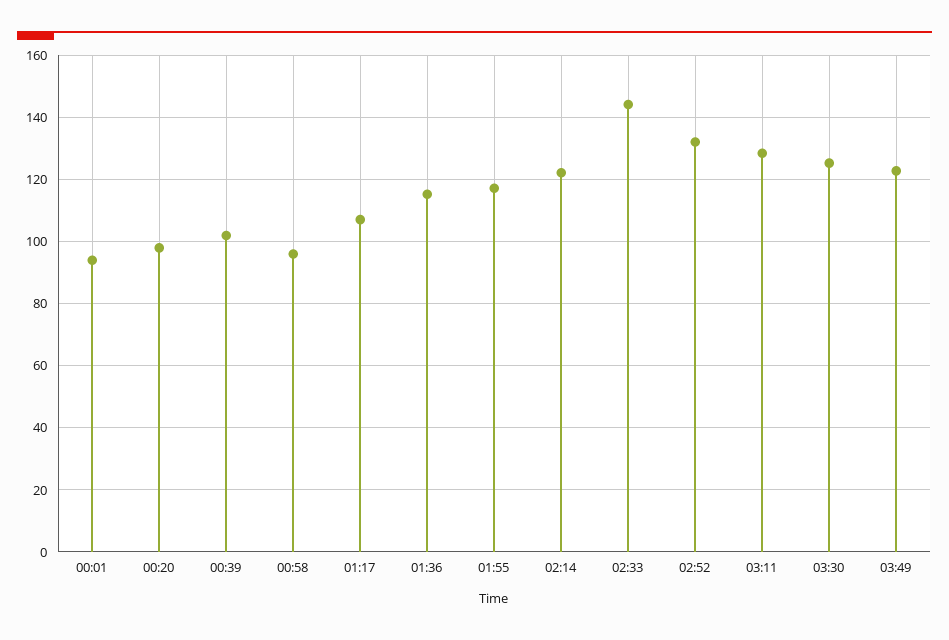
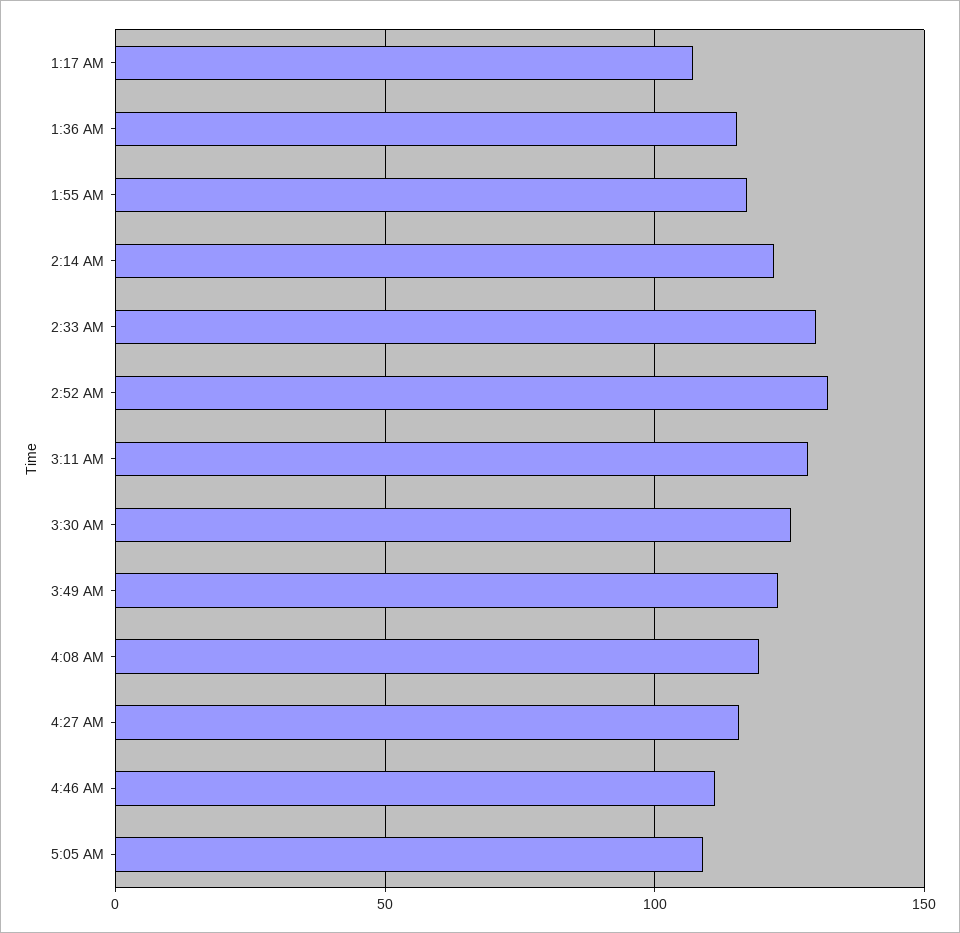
00:01: 94 -> none
00:20: 98 -> none
00:39: 102 -> none
00:58: 96 -> none
02:33: 144 -> 130
4:08 AM: none -> 120
4:27 AM: none -> 115
4:46 AM: none -> 110
5:05 AM: none -> 110

